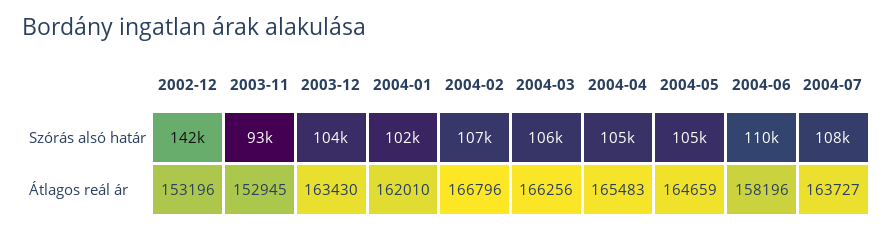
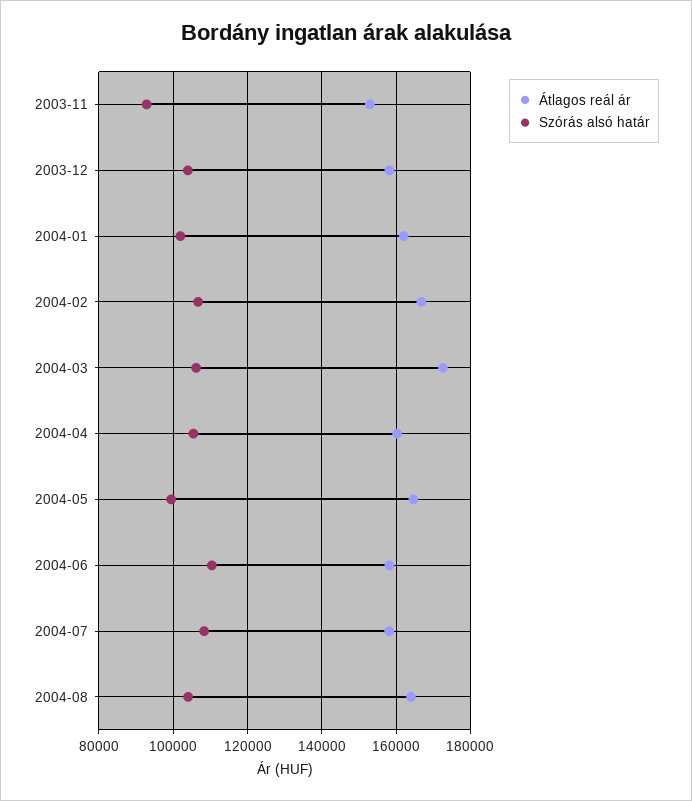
Szórás alsó határ, 2002-12: 142000 -> none
Szórás alsó határ, 2004-05: 105000 -> 100000
Átlagos reál ár, 2002-12: 153196 -> none
Átlagos reál ár, 2003-12: 163430 -> 158000
Átlagos reál ár, 2004-03: 166256 -> 172000
Átlagos reál ár, 2004-04: 165483 -> 160000
Átlagos reál ár, 2004-07: 163727 -> 158000
Átlagos reál ár, 2004-08: none -> 164000
Szórás alsó határ, 2004-08: none -> 104000

